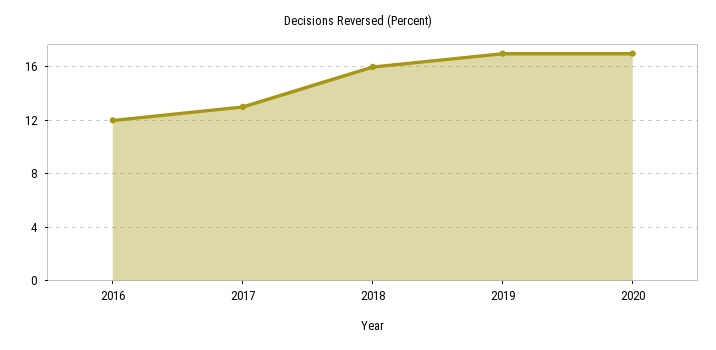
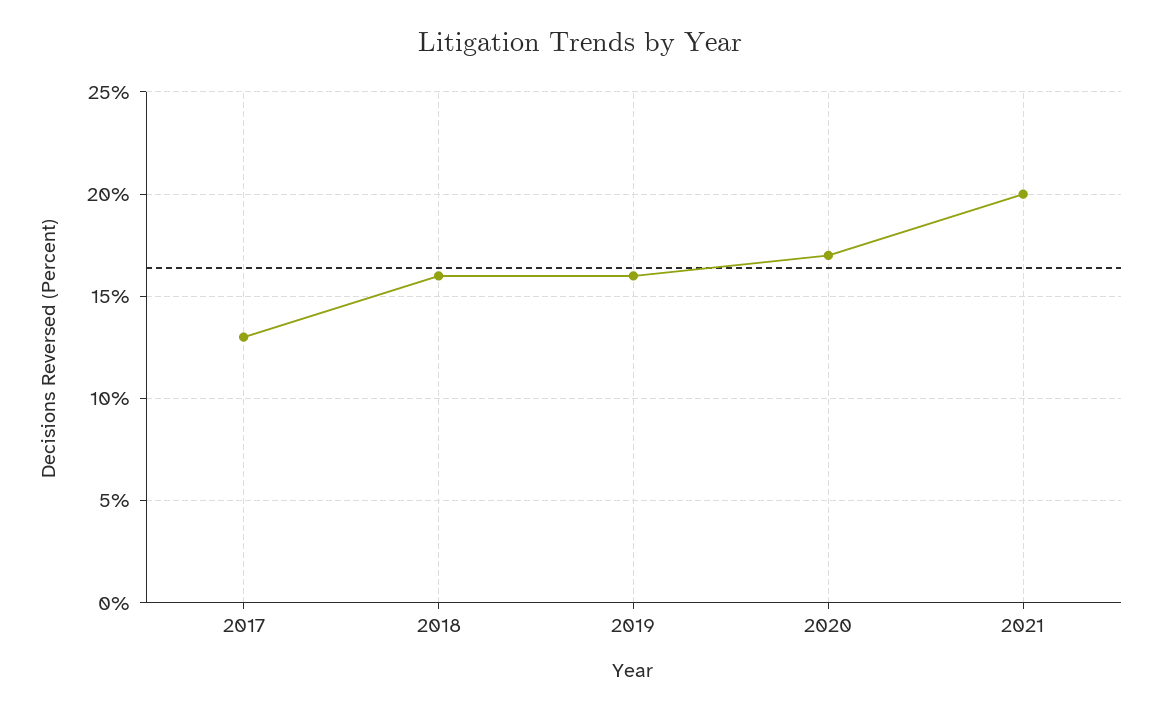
2016: 12 -> none
2019: 17 -> 16
2021: none -> 20

